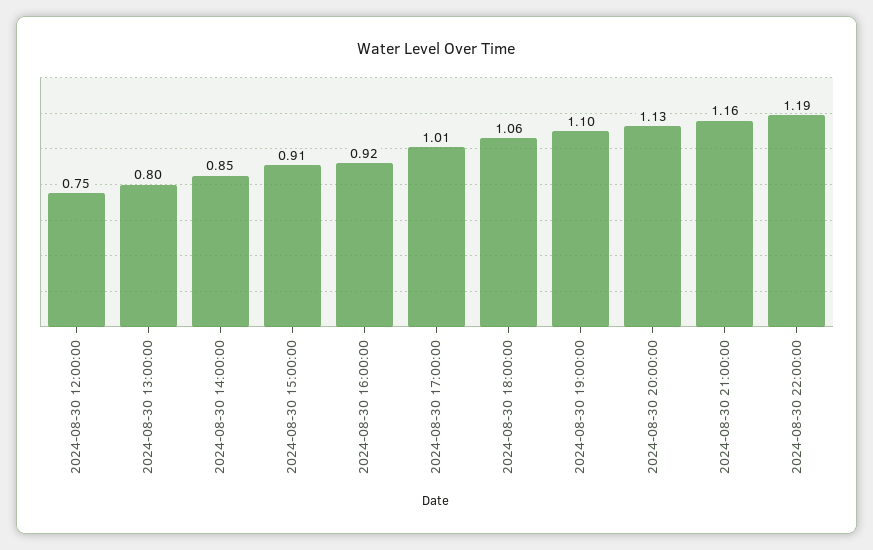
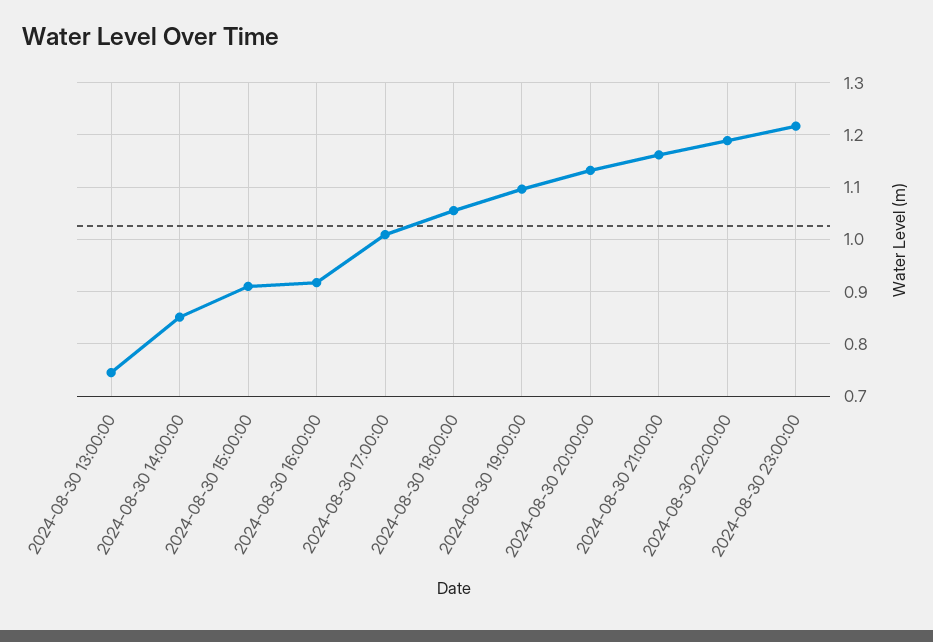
2024-08-30 12:00:00: 0.75 -> none
2024-08-30 13:00:00: 0.8 -> 0.74
2024-08-30 23:00:00: none -> 1.22

